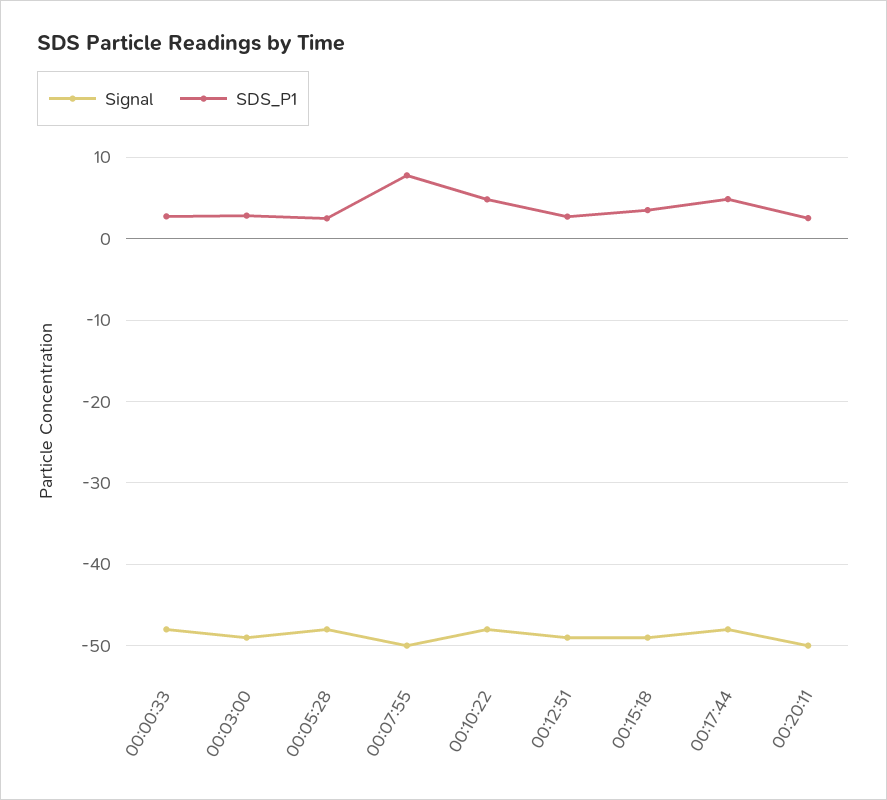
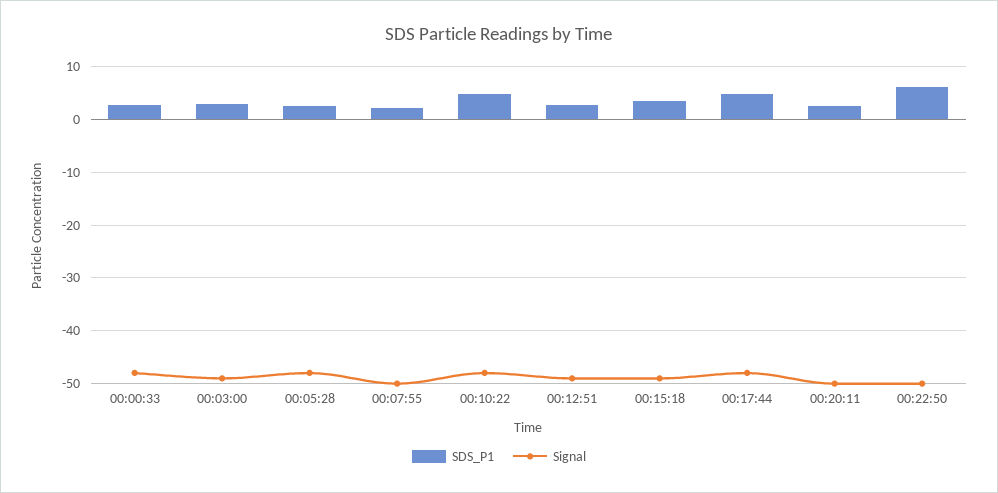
SDS_P1, 00:07:55: 8 -> 2
SDS_P1, 00:22:50: none -> 6
Signal, 00:22:50: none -> -50

